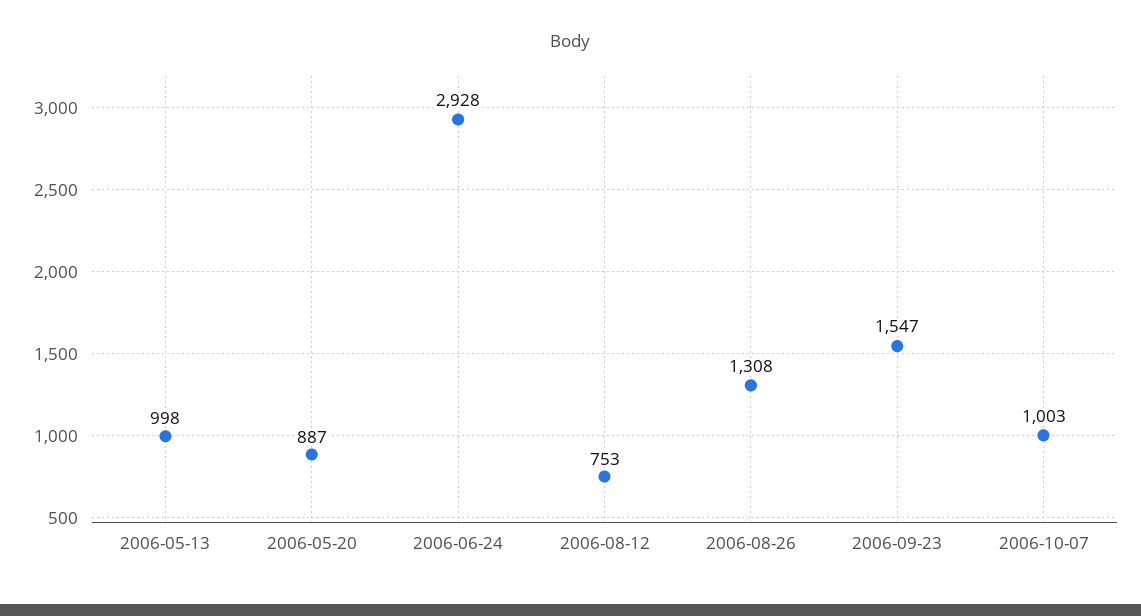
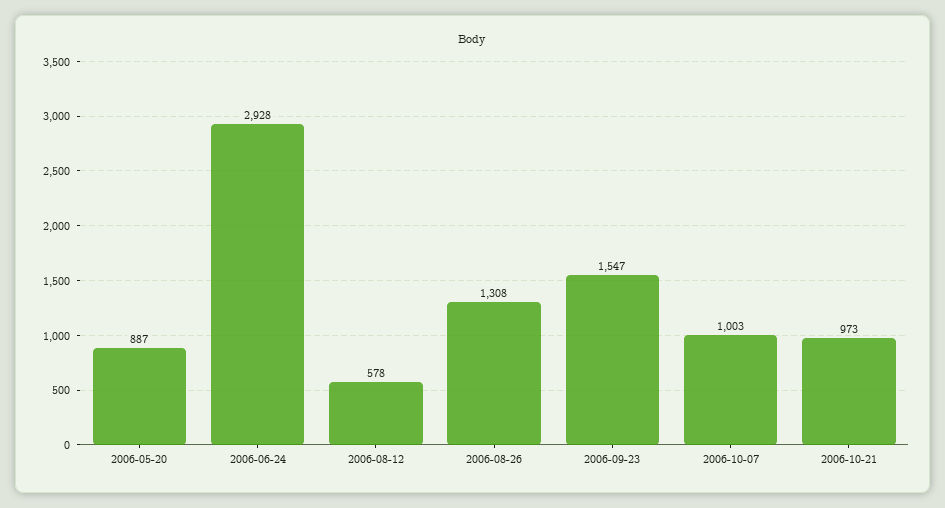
2006-05-13: 998 -> none
2006-08-12: 753 -> 578
2006-10-21: none -> 973

